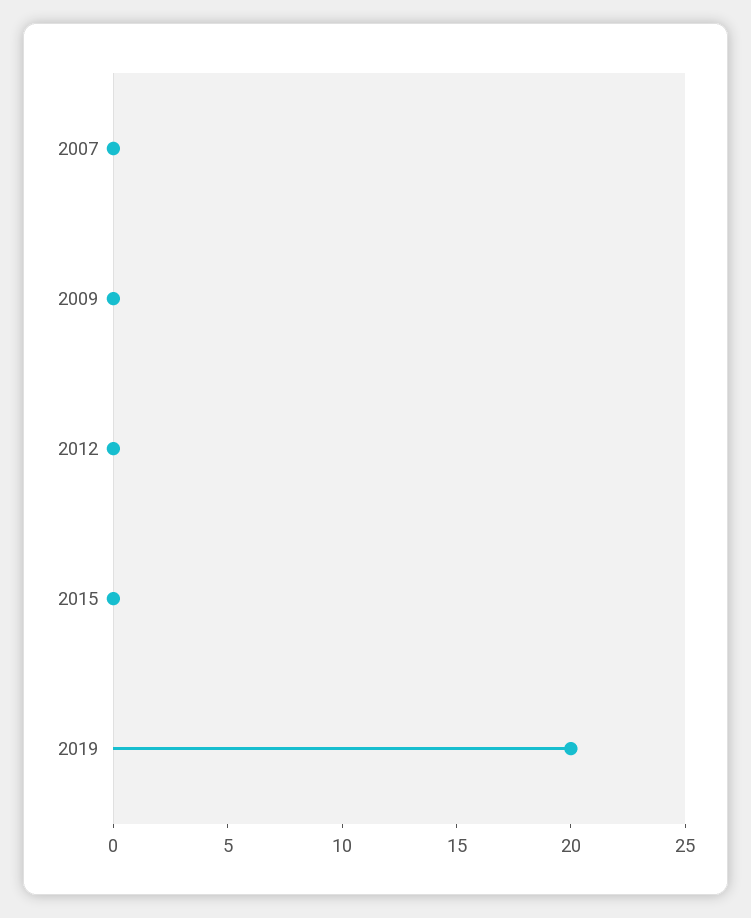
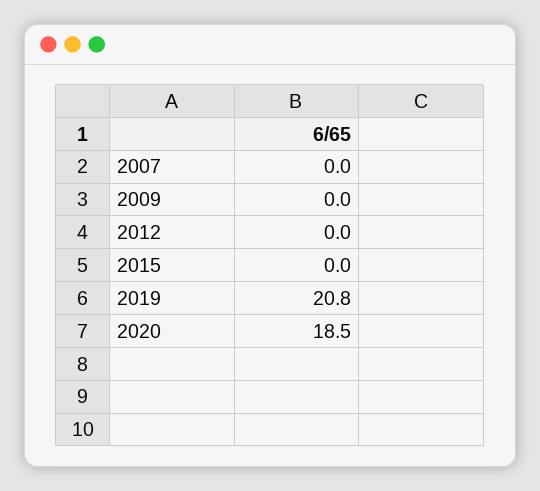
2019: 20 -> 20.8
2020: none -> 18.5

